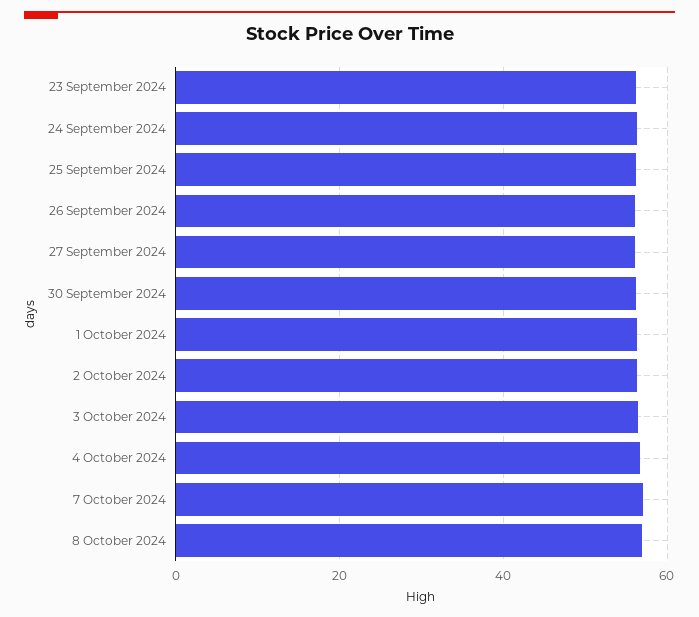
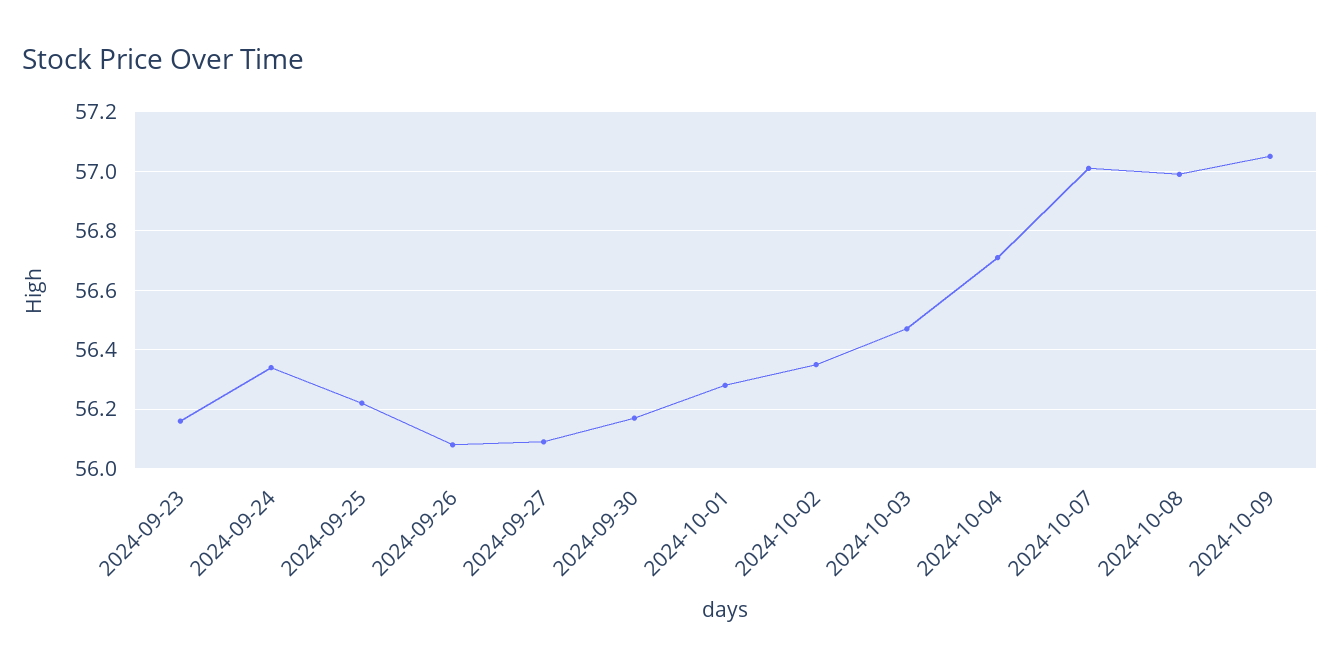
2024-10-09: none -> 57.05

